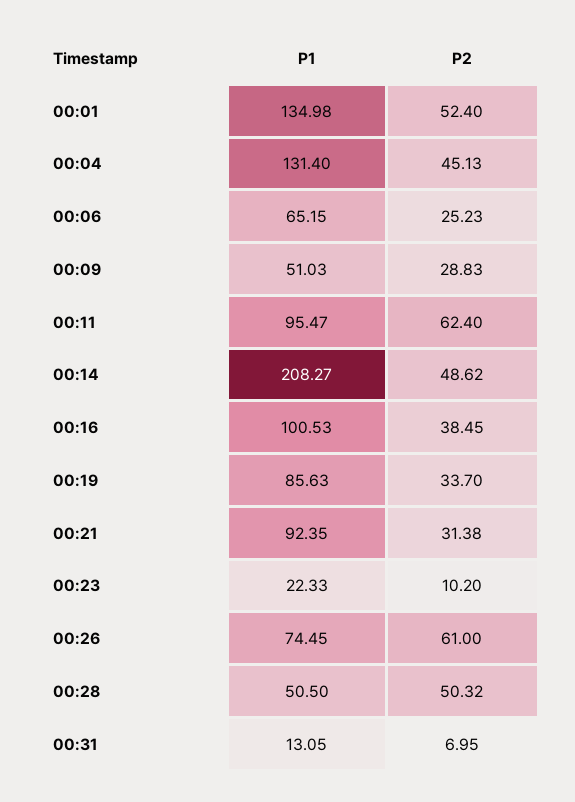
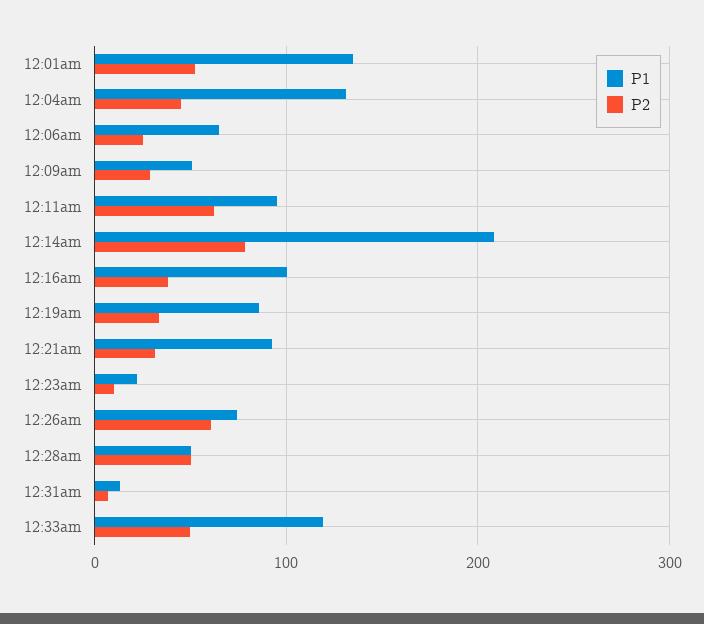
P2, 00:14: 48.62 -> 80
P1, 12:33am: none -> 120
P2, 12:33am: none -> 50

